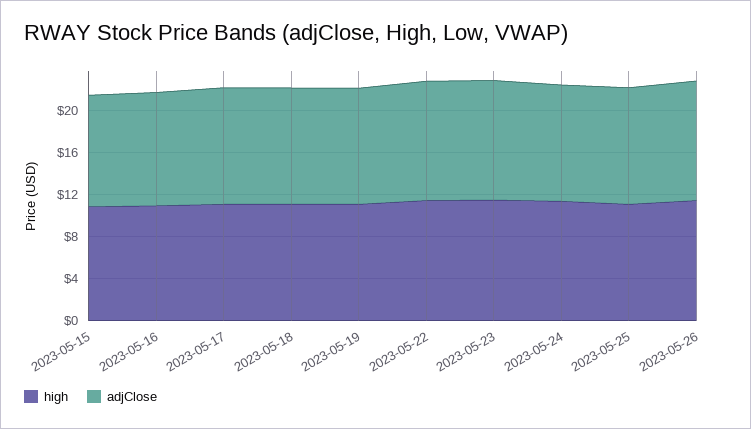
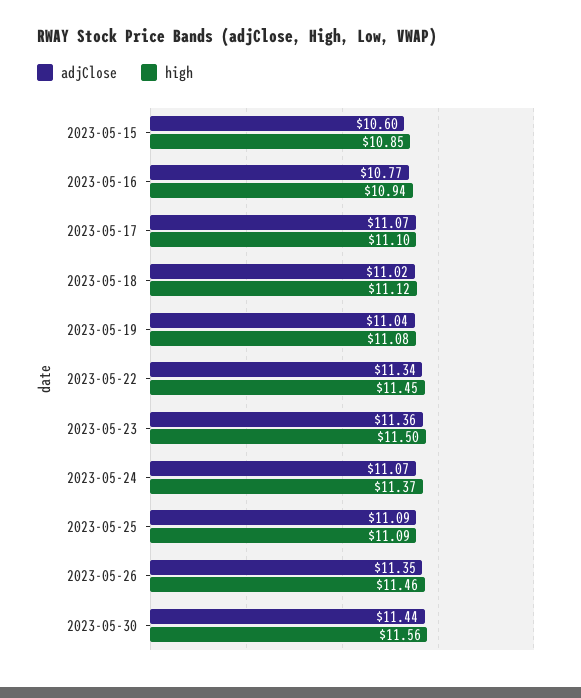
adjClose, 2023-05-30: none -> 11.44
high, 2023-05-30: none -> 11.56

